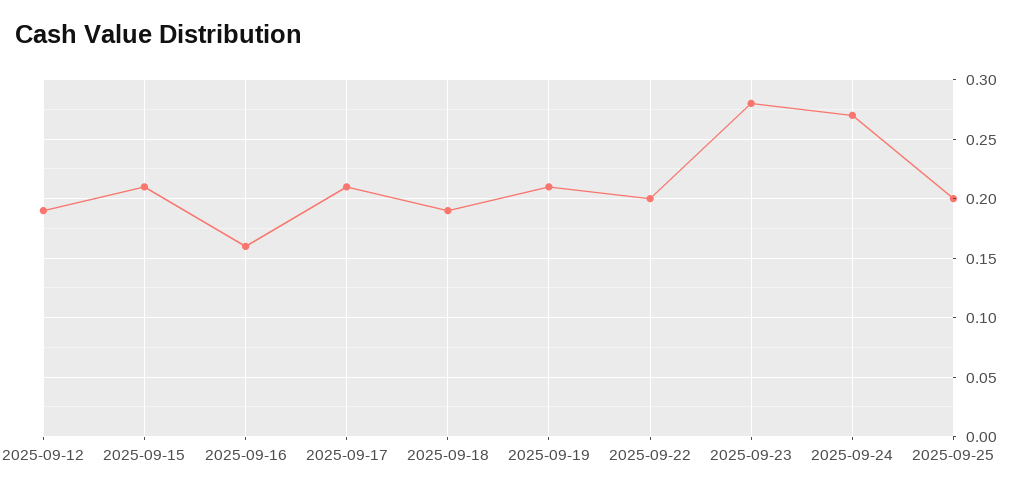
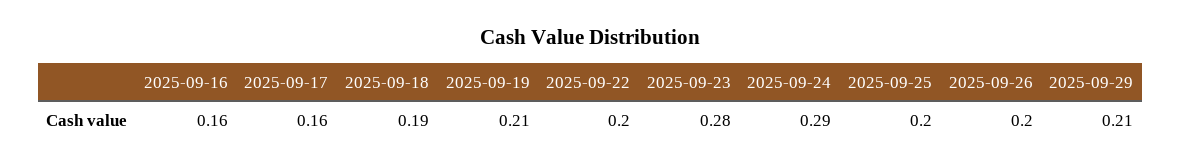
2025-09-12: 0.19 -> none
2025-09-15: 0.21 -> none
2025-09-17: 0.21 -> 0.16
2025-09-24: 0.27 -> 0.29
2025-09-26: none -> 0.2
2025-09-29: none -> 0.21

